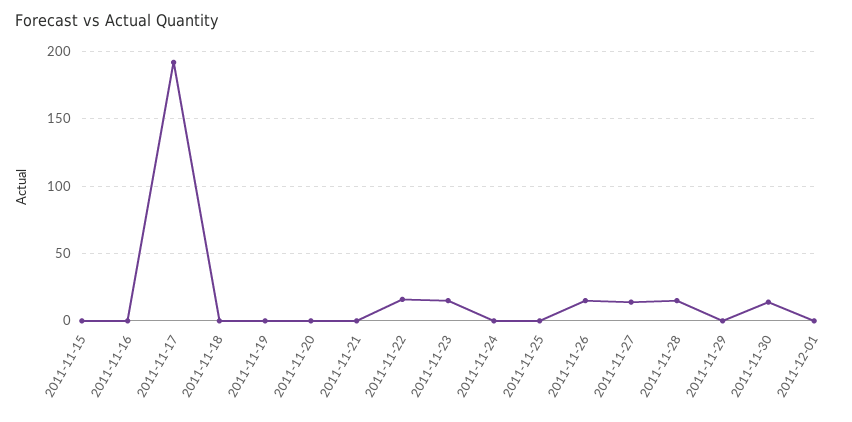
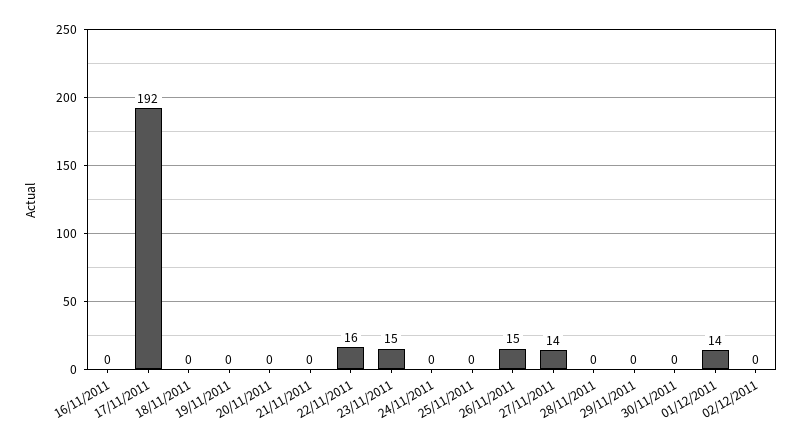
2011-11-15: 0 -> none
2011-11-28: 15 -> 0
2011-11-30: 15 -> 0
2011-12-01: 0 -> 14
02/12/2011: none -> 0

